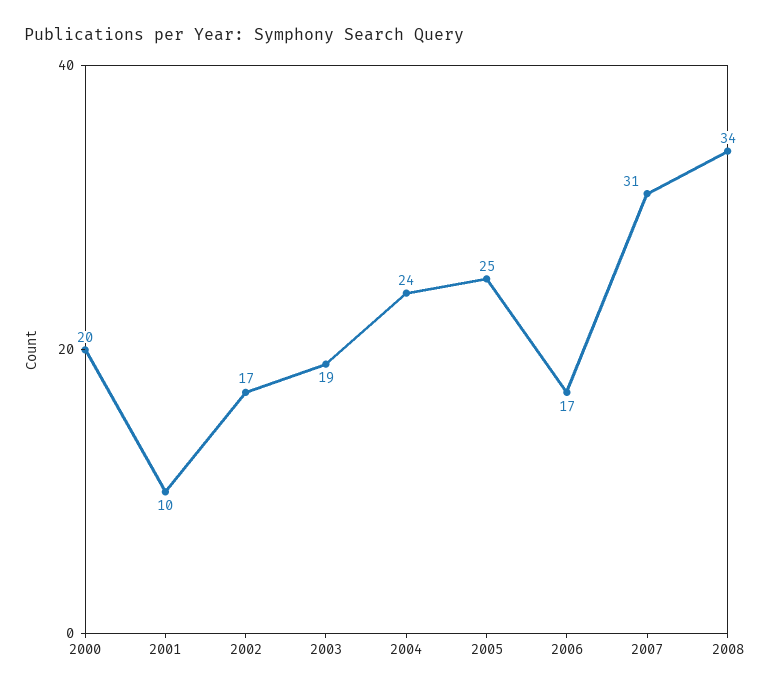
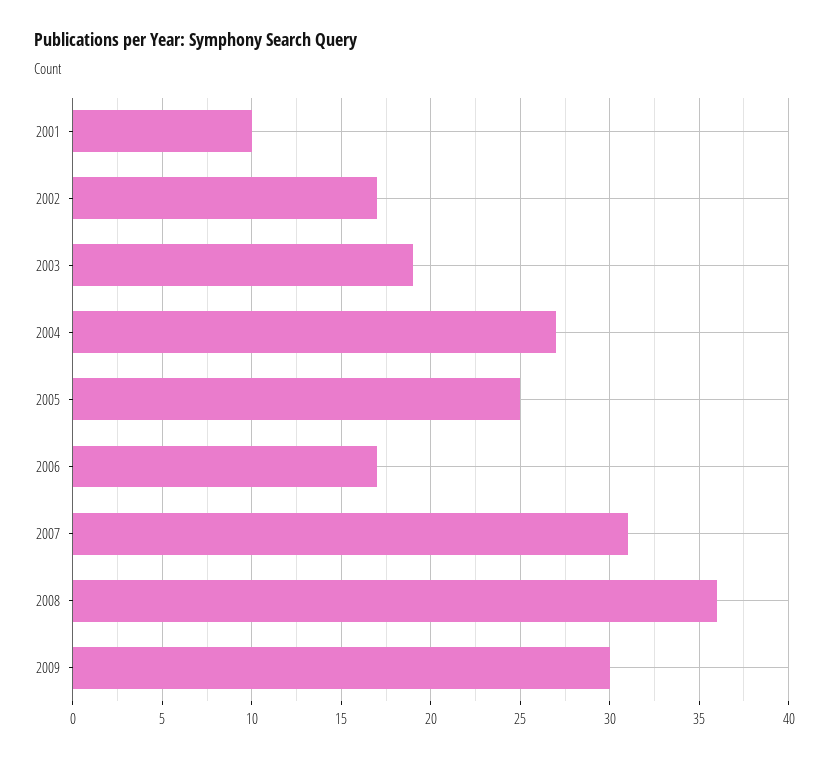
2000: 20 -> none
2004: 24 -> 27
2008: 34 -> 36
2009: none -> 30

